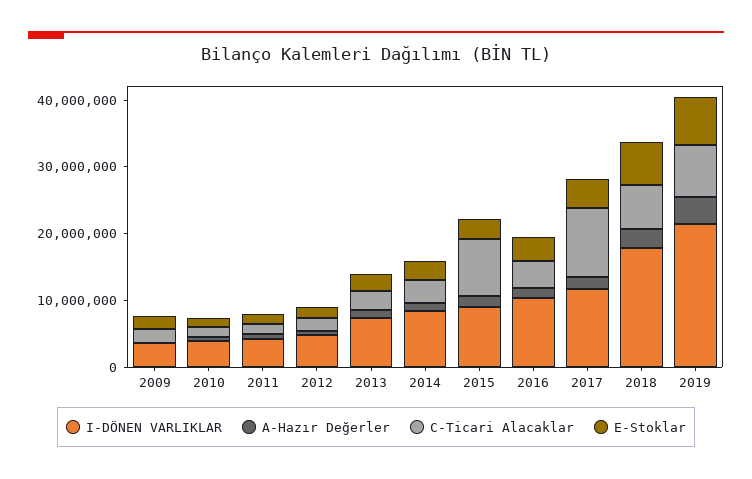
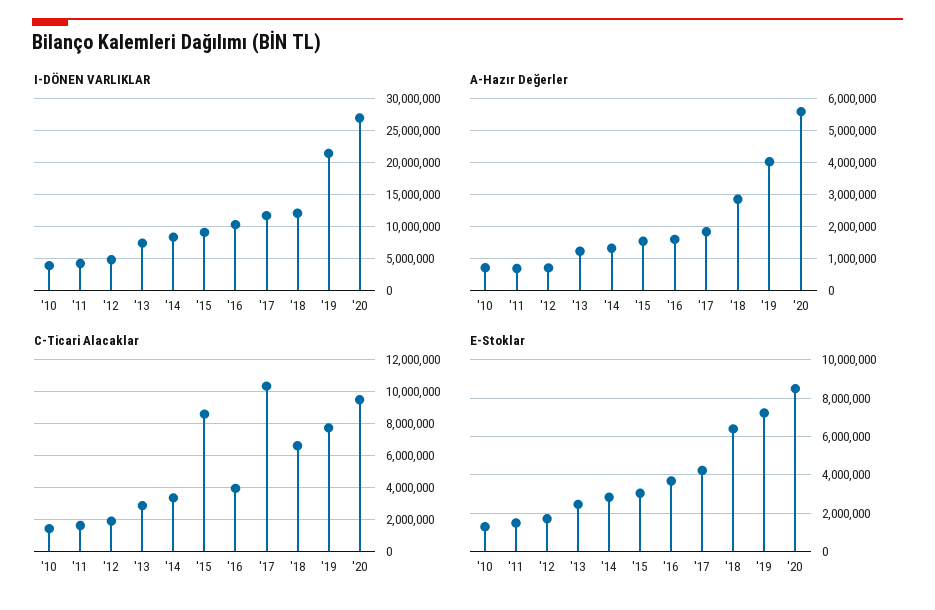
I-DÖNEN VARLIKLAR, 2009: 4000000 -> none
A-Hazır Değerler, 2009: 0 -> none
C-Ticari Alacaklar, 2009: 2000000 -> none
E-Stoklar, 2009: 2000000 -> none
I-DÖNEN VARLIKLAR, 2018: 18000000 -> 12000000
I-DÖNEN VARLIKLAR, '20: none -> 27000000
A-Hazır Değerler, '20: none -> 5600000
C-Ticari Alacaklar, '20: none -> 9500000
E-Stoklar, '20: none -> 8500000

